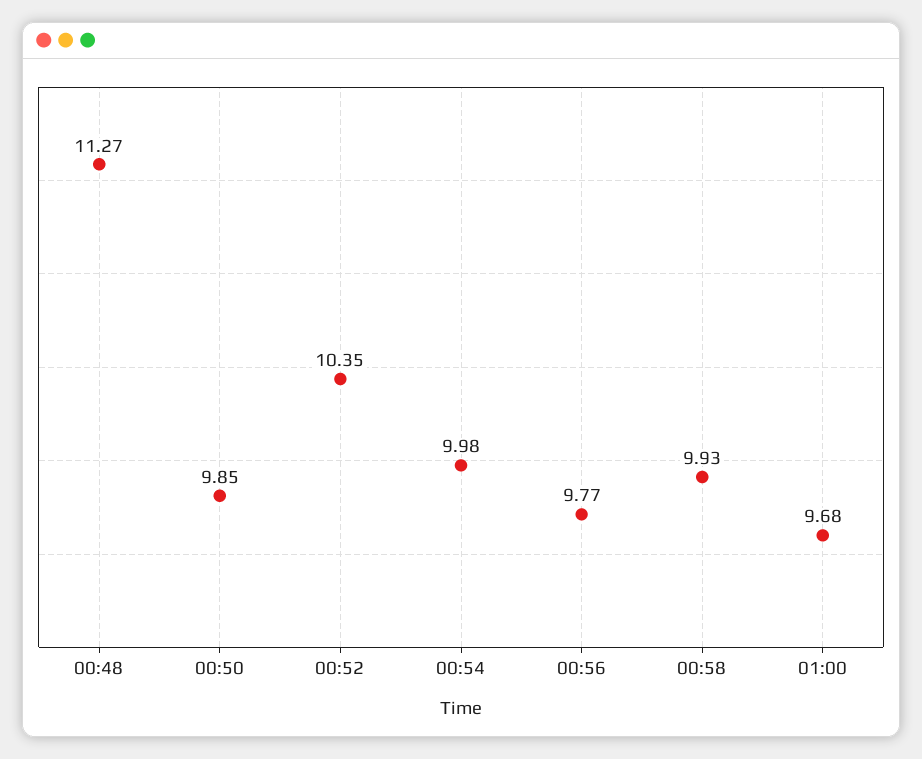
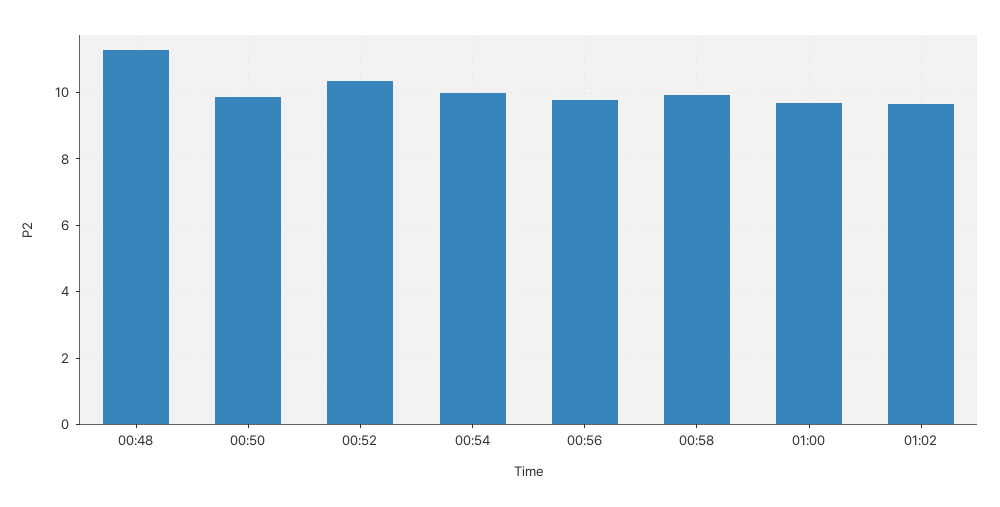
01:02: none -> 9.6

